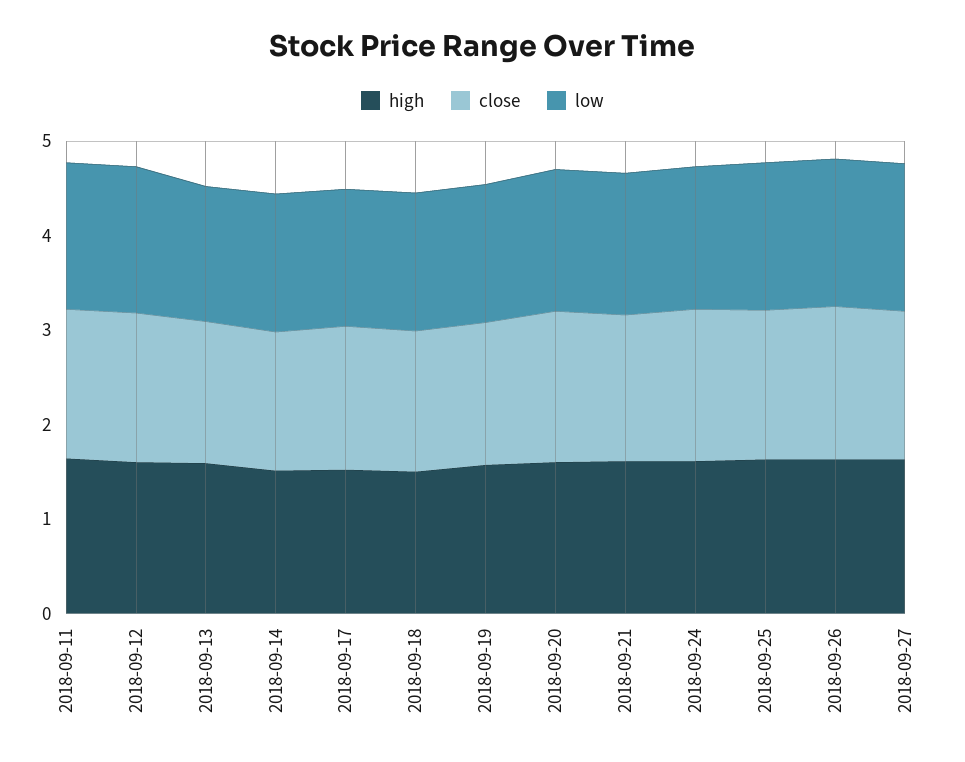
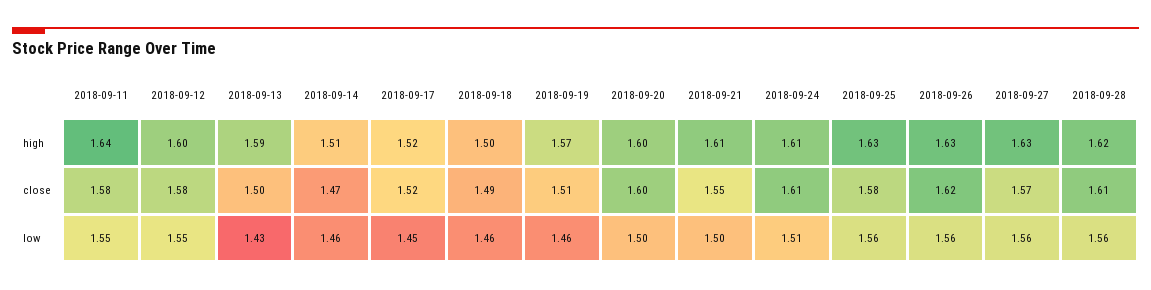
high, 2018-09-28: none -> 1.62
close, 2018-09-28: none -> 1.61
low, 2018-09-28: none -> 1.56

